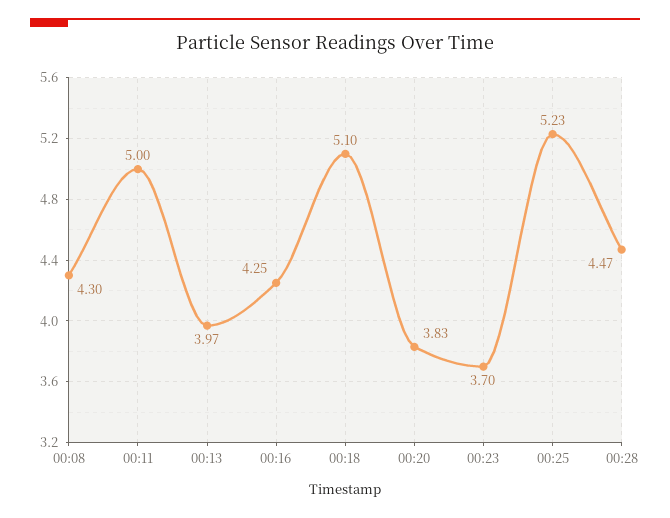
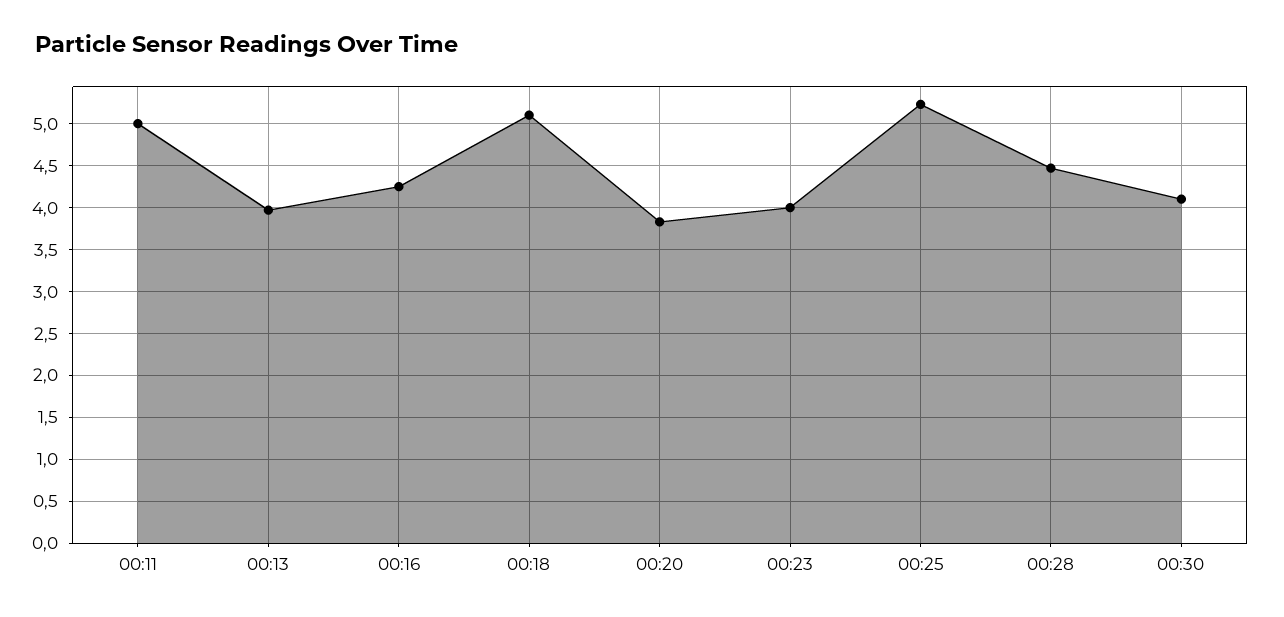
00:08: 4.3 -> none
00:23: 3.7 -> 4
00:30: none -> 4.1

